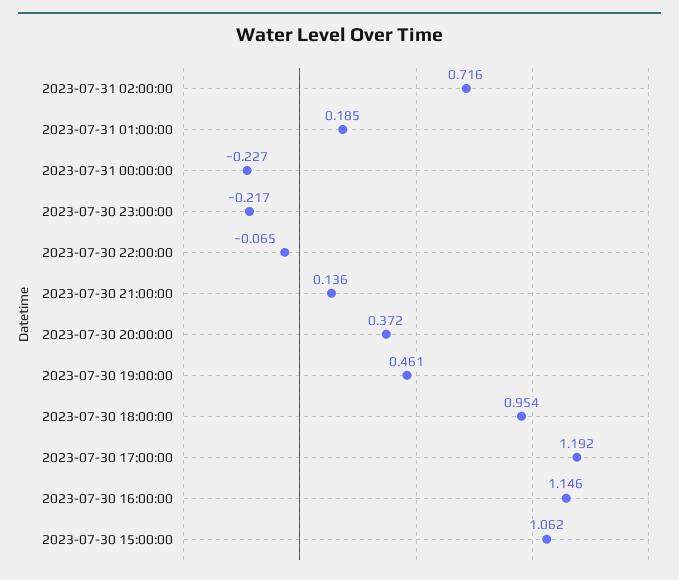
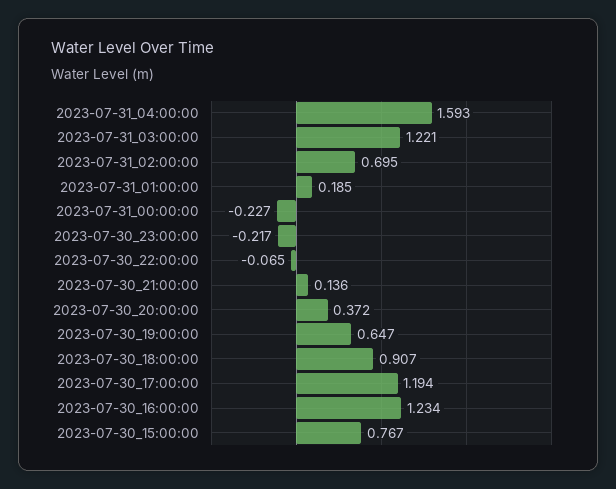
2023-07-31 02:00:00: 0.716 -> 0.695
2023-07-30 19:00:00: 0.461 -> 0.647
2023-07-30 18:00:00: 0.954 -> 0.907
2023-07-30 17:00:00: 1.192 -> 1.194
2023-07-30 16:00:00: 1.146 -> 1.234
2023-07-30 15:00:00: 1.062 -> 0.767
2023-07-31_04:00:00: none -> 1.593
2023-07-31_03:00:00: none -> 1.221

